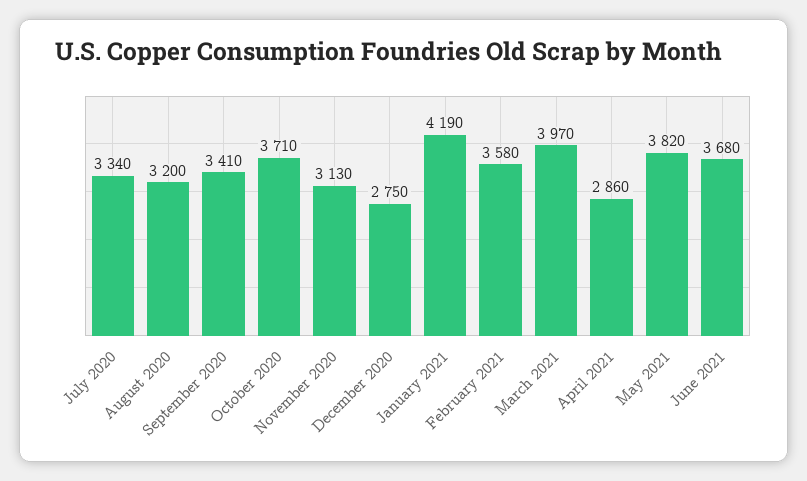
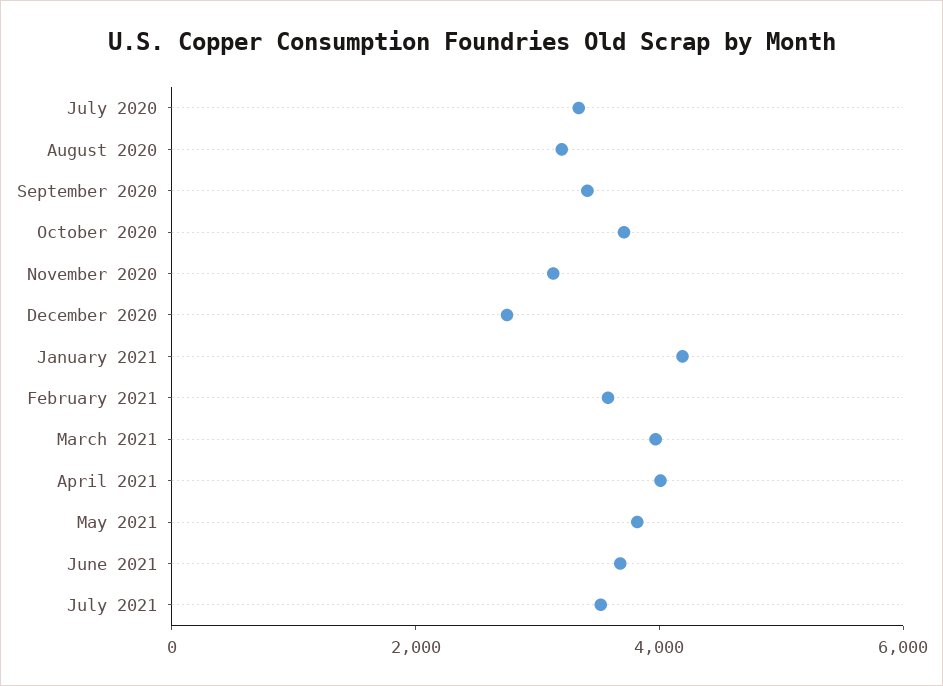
April 2021: 2860 -> 4000
July 2021: none -> 3500

